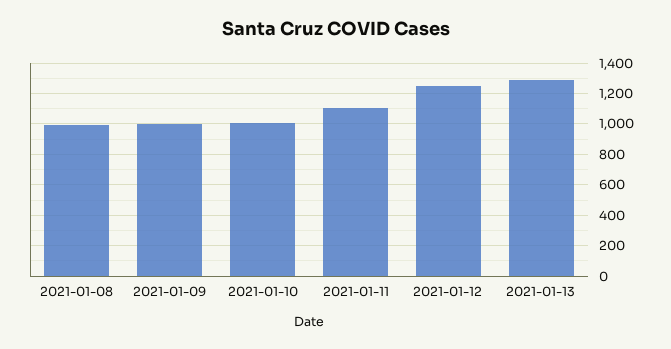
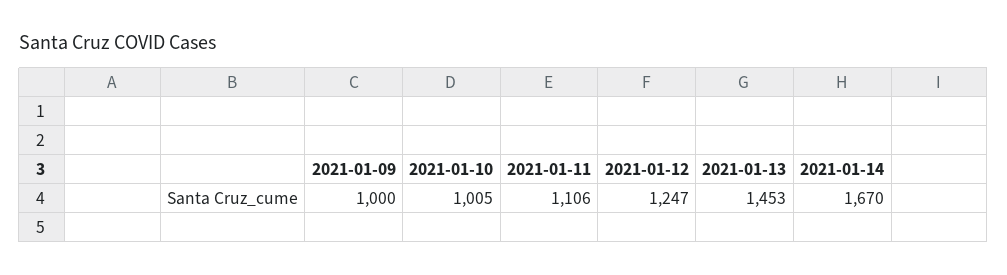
2021-01-08: 1000 -> none
2021-01-13: 1300 -> 1453
2021-01-14: none -> 1670

